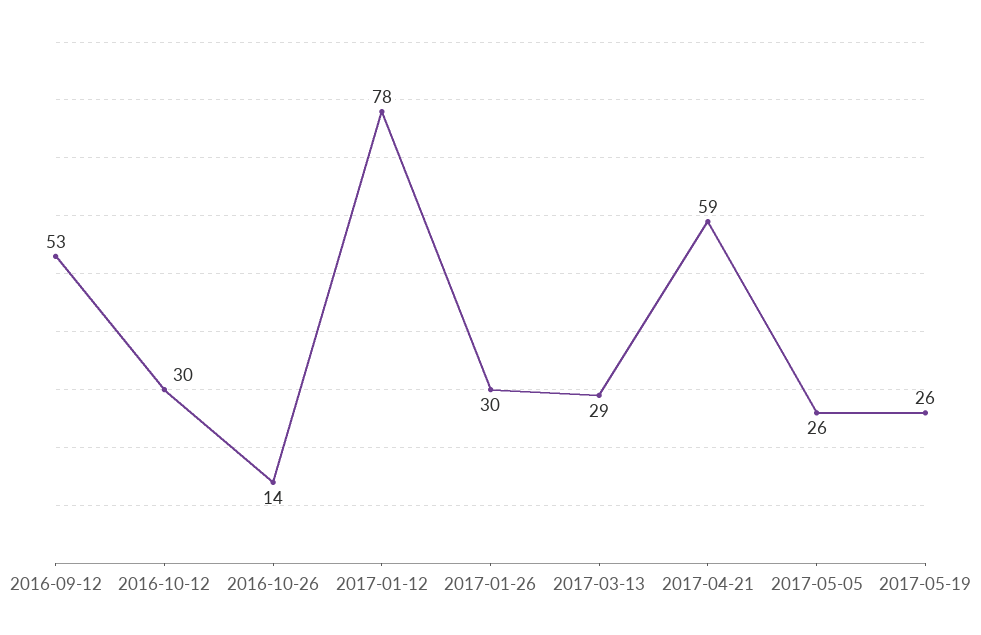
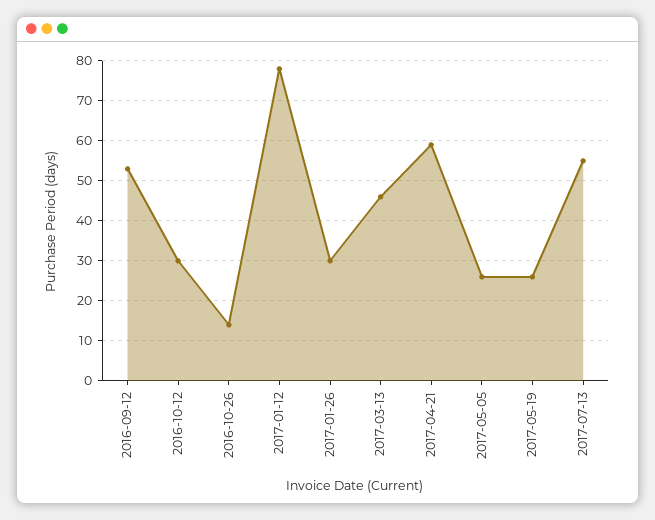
2017-03-13: 29 -> 45
2017-07-13: none -> 55

